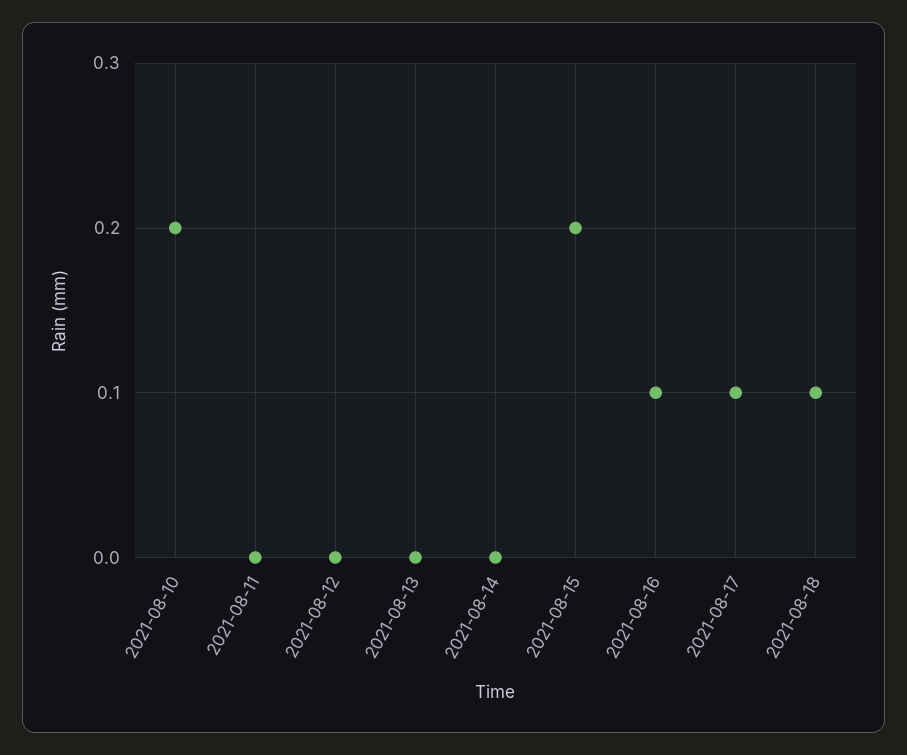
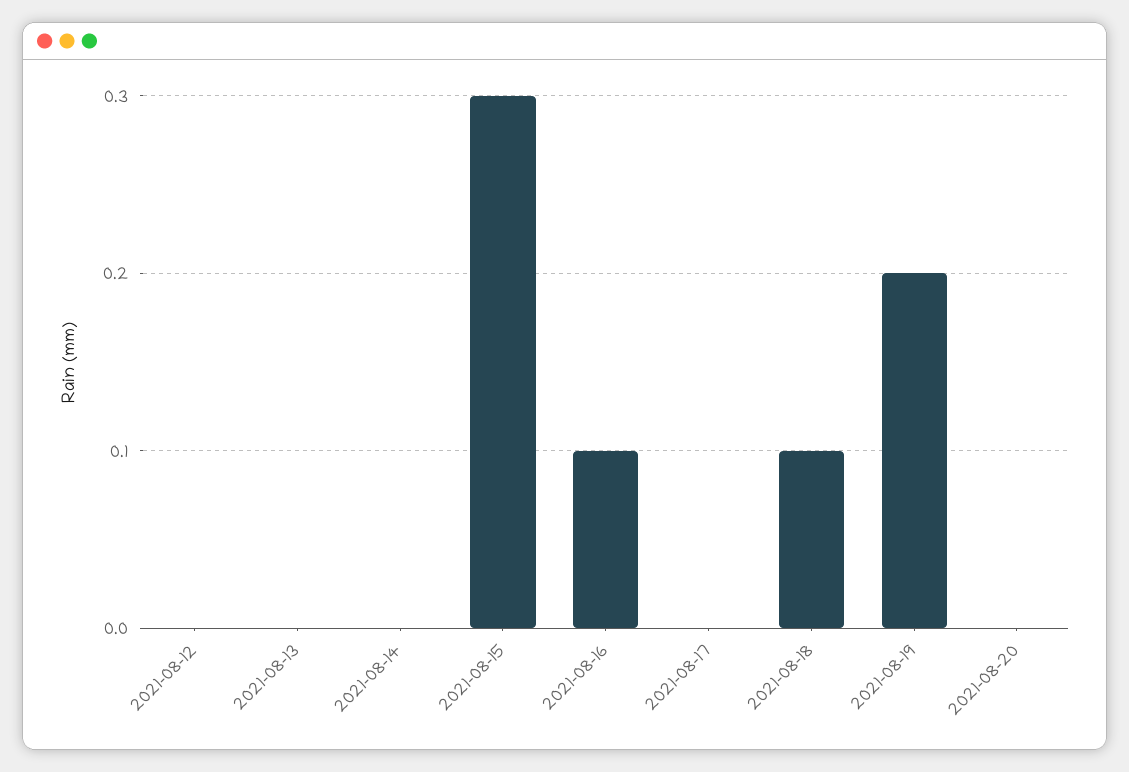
2021-08-10: 0.2 -> none
2021-08-11: 0 -> none
2021-08-15: 0.2 -> 0.3
2021-08-17: 0.1 -> 0
2021-08-19: none -> 0.2
2021-08-20: none -> 0

